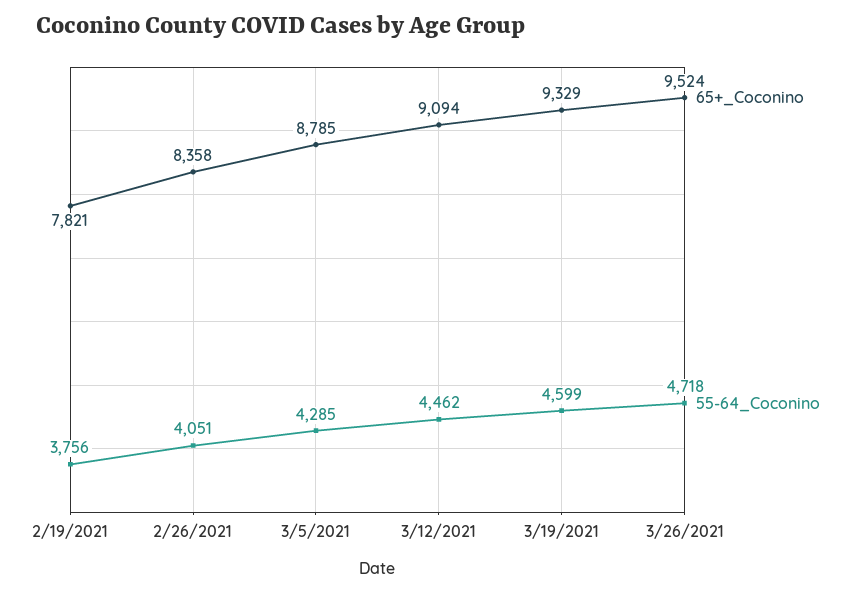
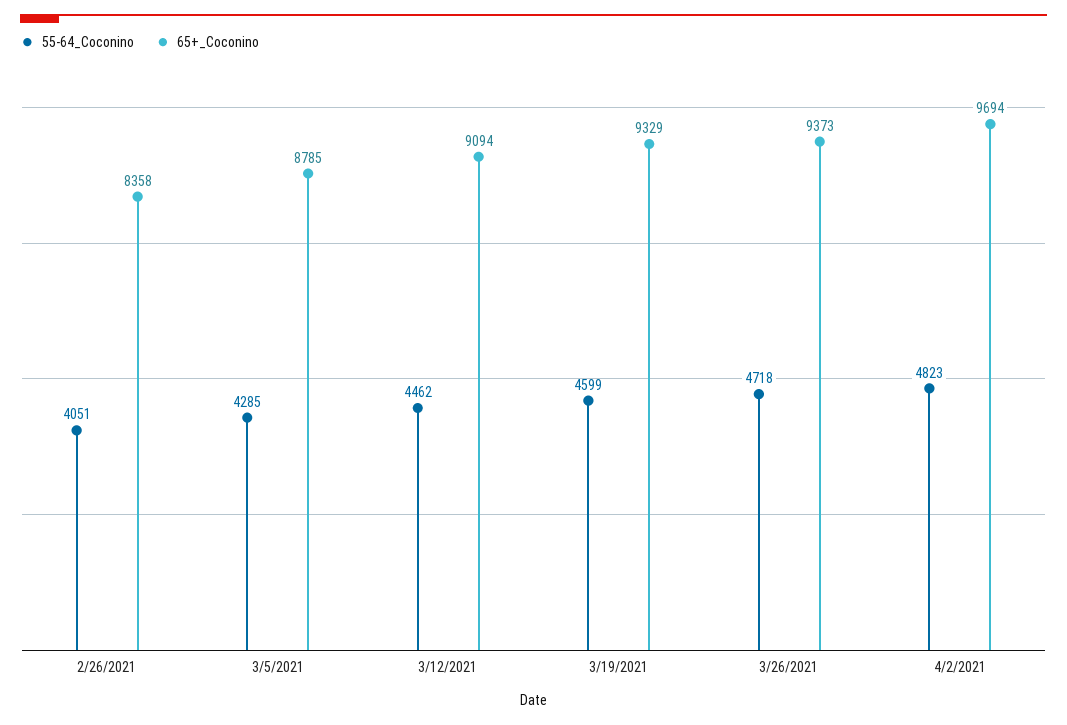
65+_Coconino, 2/19/2021: 7821 -> none
55-64_Coconino, 2/19/2021: 3756 -> none
65+_Coconino, 3/26/2021: 9524 -> 9373
55-64_Coconino, 4/2/2021: none -> 4823
65+_Coconino, 4/2/2021: none -> 9694

